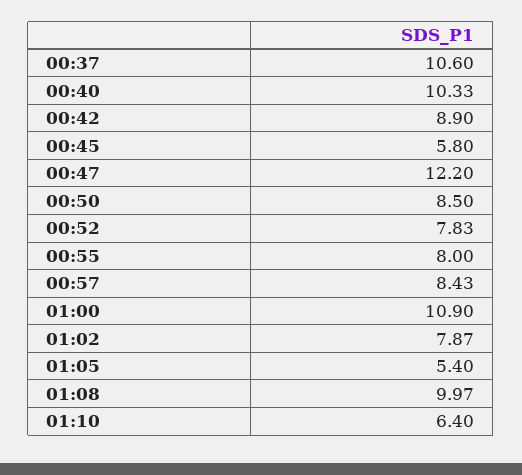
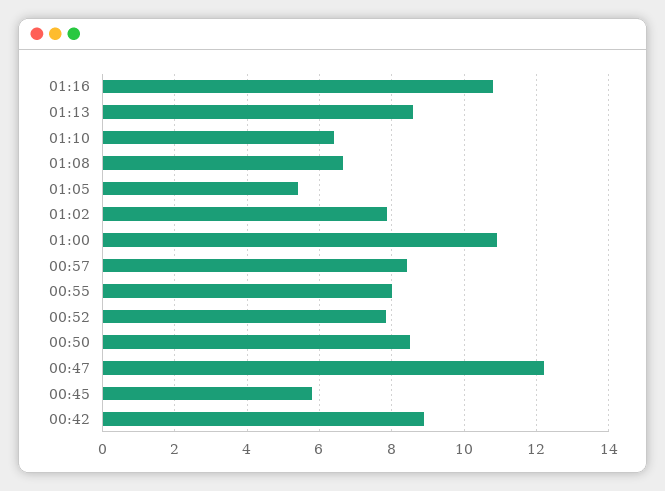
00:37: 10.6 -> none
00:40: 10.33 -> none
01:08: 9.97 -> 6.6
01:16: none -> 10.8
01:13: none -> 8.6

